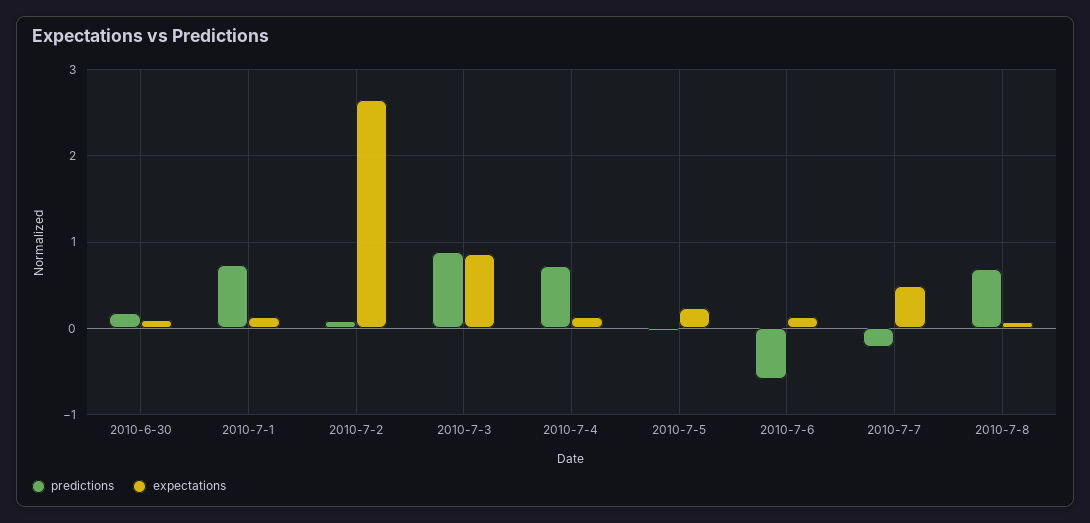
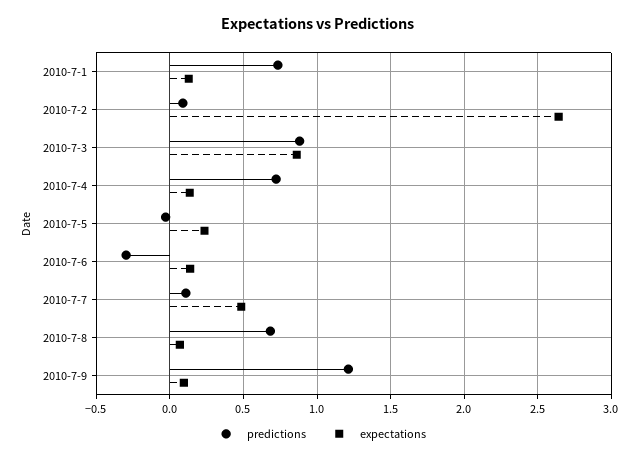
predictions, 2010-6-30: 0.2 -> none
expectations, 2010-6-30: 0.1 -> none
predictions, 2010-7-6: -0.6 -> -0.3
predictions, 2010-7-7: -0.2 -> 0.1
predictions, 2010-7-9: none -> 1.2
expectations, 2010-7-9: none -> 0.1

